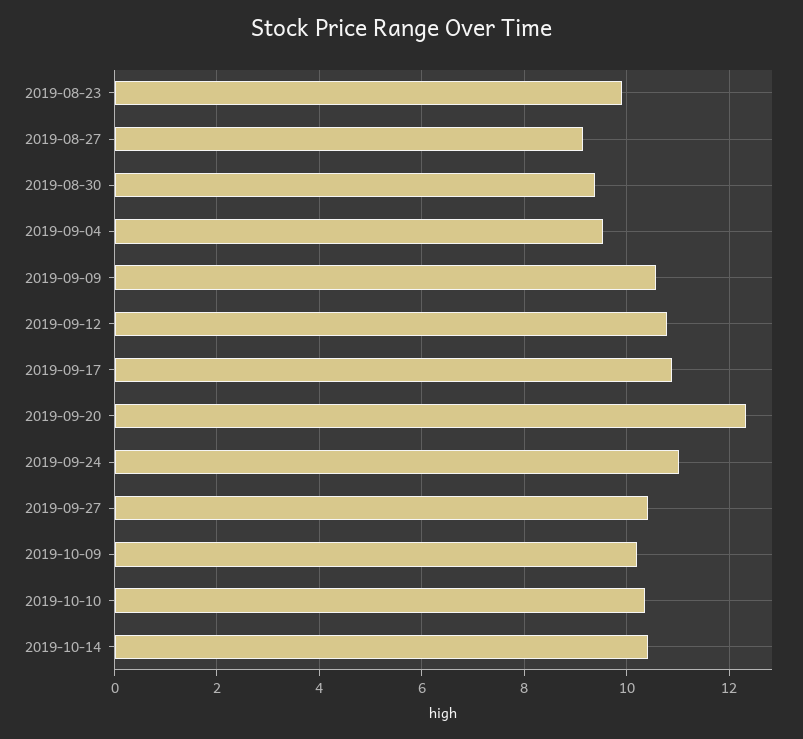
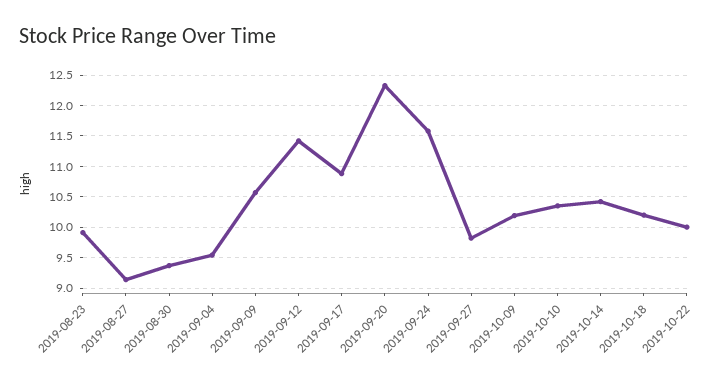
2019-09-12: 10.8 -> 11.4
2019-09-24: 11 -> 11.6
2019-09-27: 10.4 -> 9.8
2019-10-18: none -> 10.2
2019-10-22: none -> 10

